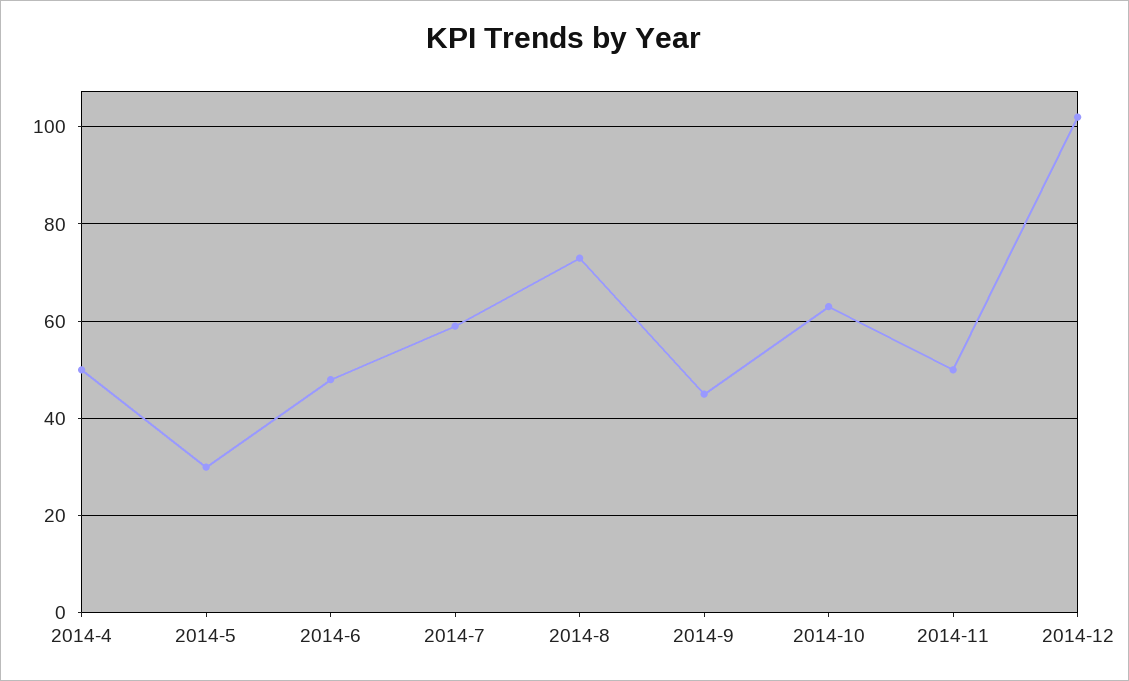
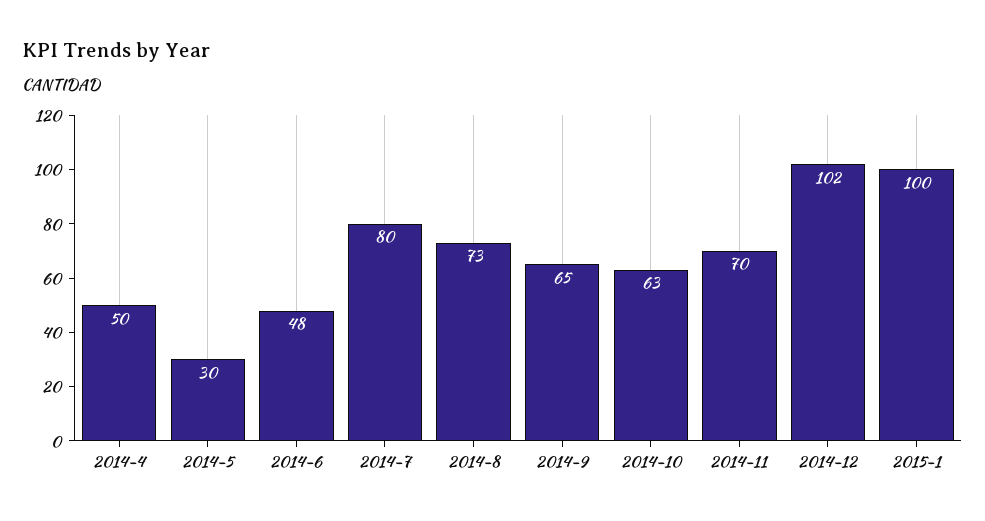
2014-7: 60 -> 80
2014-9: 45 -> 65
2014-11: 50 -> 70
2015-1: none -> 100

